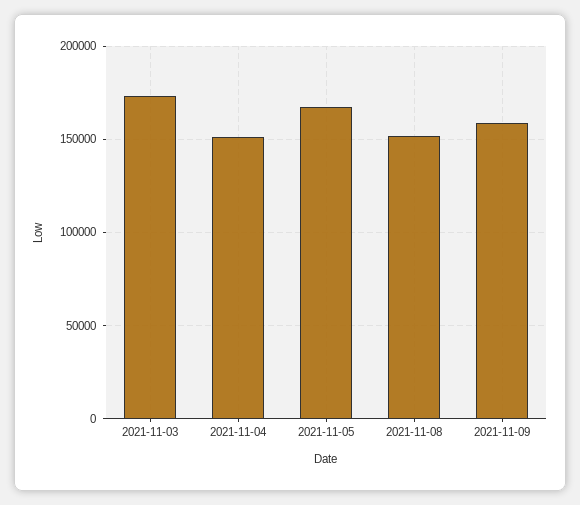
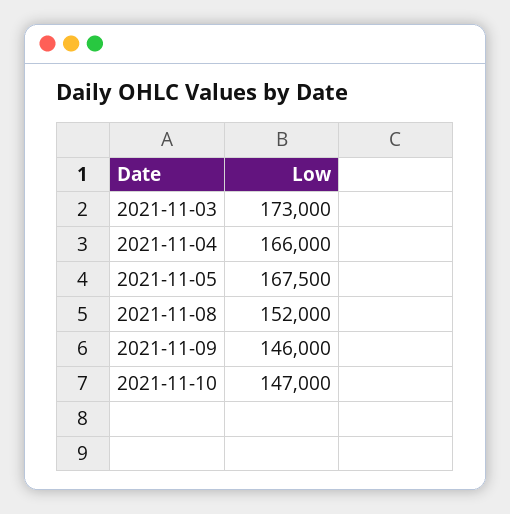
2021-11-04: 150000 -> 166000
2021-11-09: 160000 -> 146000
2021-11-10: none -> 147000

